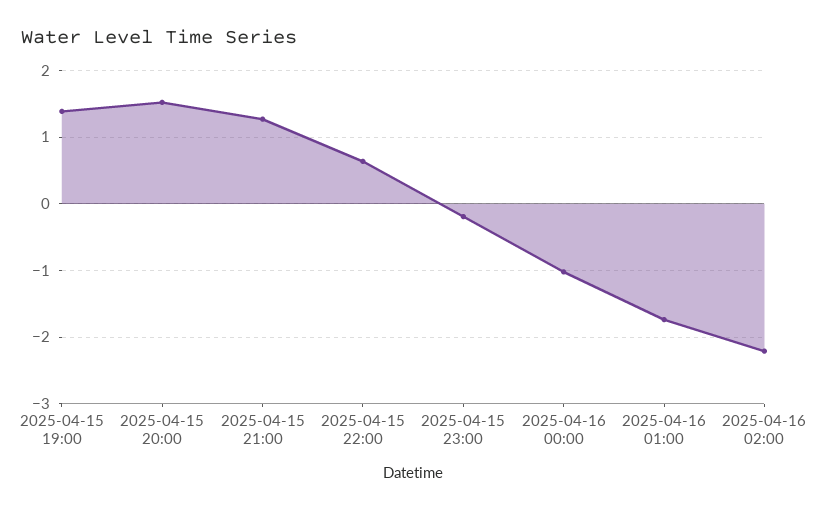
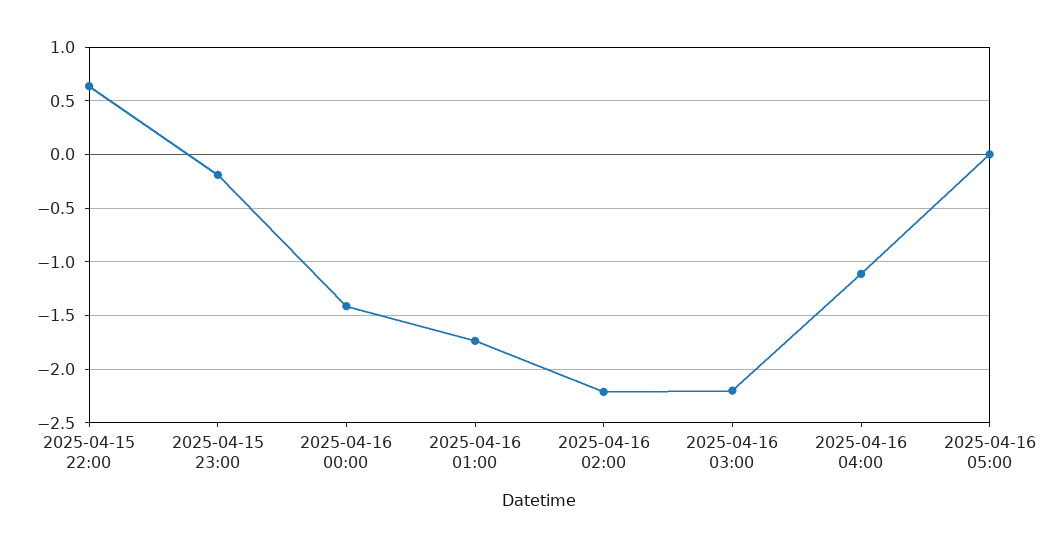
2025-04-15 19:00: 1.4 -> none
2025-04-15 20:00: 1.5 -> none
2025-04-15 21:00: 1.3 -> none
2025-04-16 00:00: -1 -> -1.4
2025-04-16 03:00: none -> -2.2
2025-04-16 04:00: none -> -1.1
2025-04-16 05:00: none -> 0

